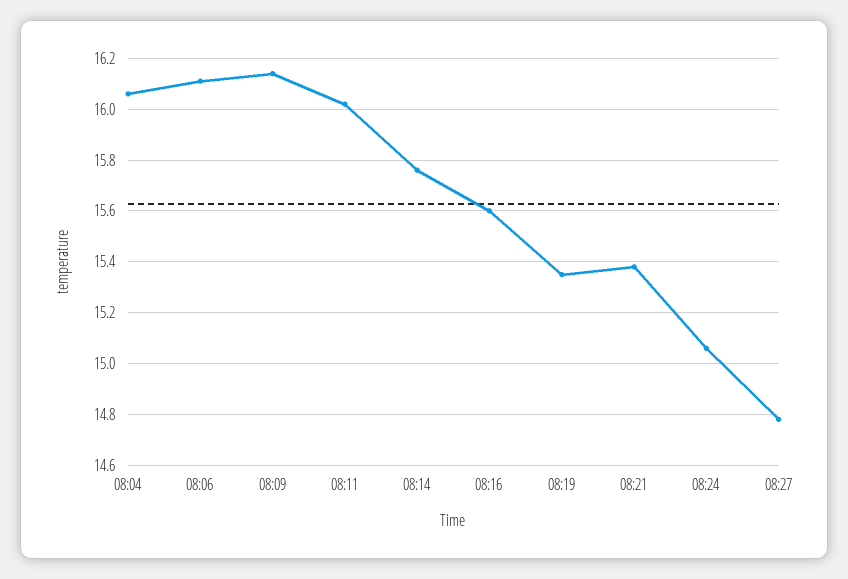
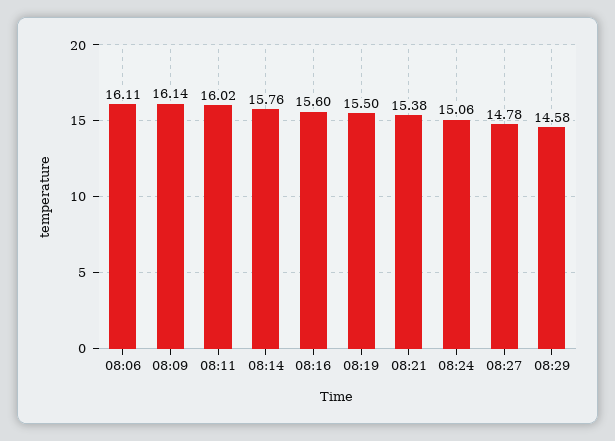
08:04: 16.05 -> none
08:19: 15.35 -> 15.5
08:29: none -> 14.58

